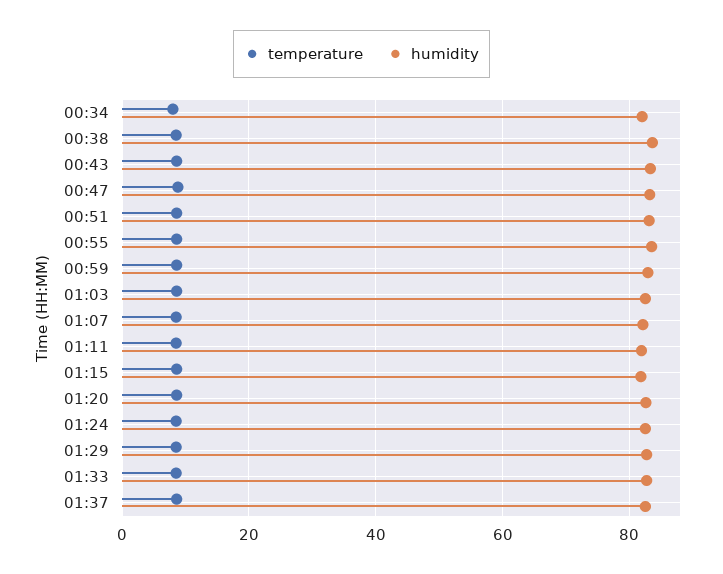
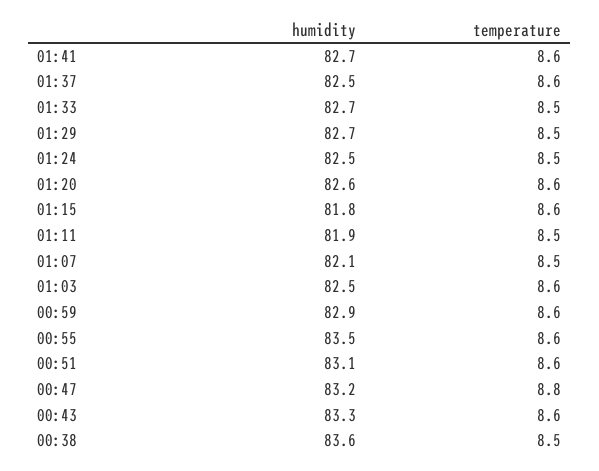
temperature, 00:34: 8 -> none
humidity, 00:34: 82 -> none
humidity, 01:41: none -> 82.7
temperature, 01:41: none -> 8.6

